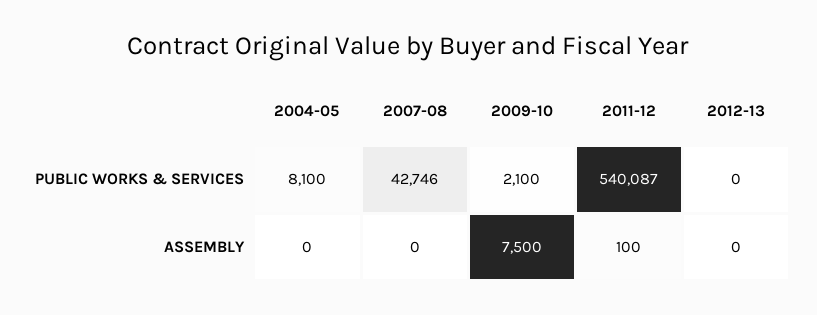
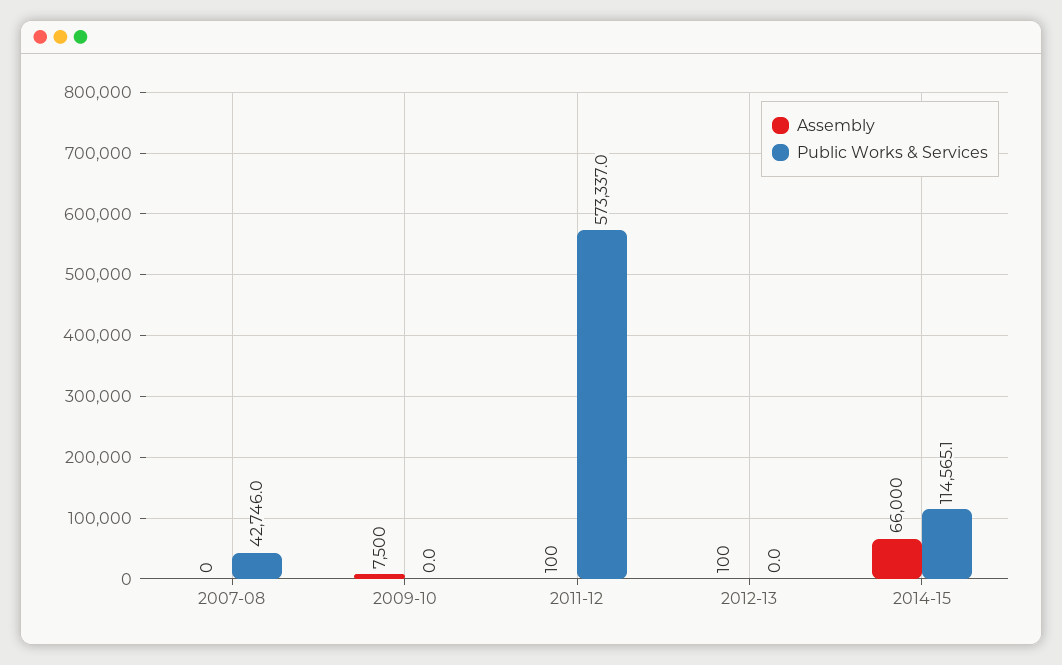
PUBLIC WORKS & SERVICES, 2004-05: 8100 -> none
PUBLIC WORKS & SERVICES, 2009-10: 2100 -> 0
PUBLIC WORKS & SERVICES, 2011-12: 540087 -> 573337
ASSEMBLY, 2004-05: 0 -> none
ASSEMBLY, 2012-13: 0 -> 100
ASSEMBLY, 2014-15: none -> 66000
PUBLIC WORKS & SERVICES, 2014-15: none -> 114565.1

